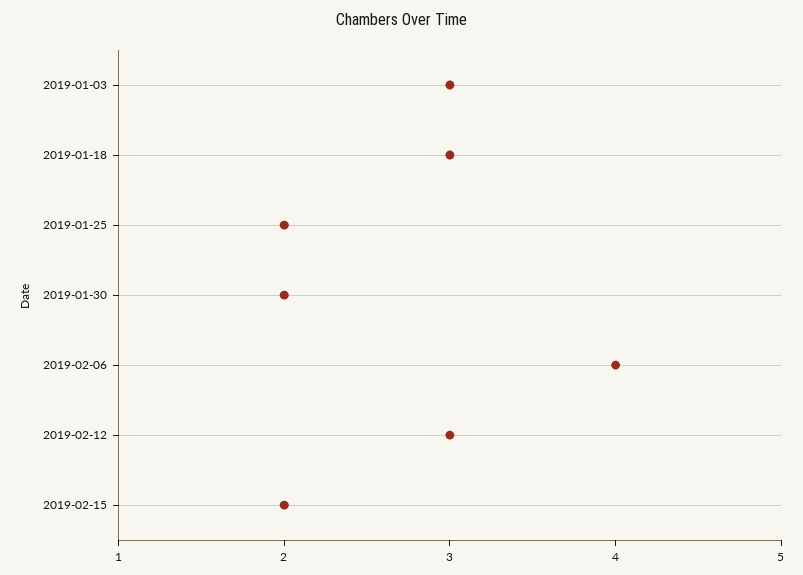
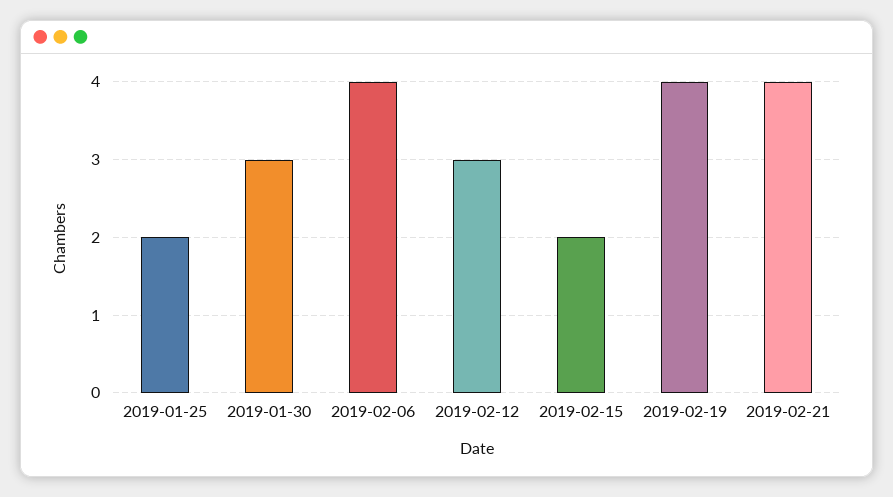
2019-01-03: 3 -> none
2019-01-18: 3 -> none
2019-01-30: 2 -> 3
2019-02-19: none -> 4
2019-02-21: none -> 4

